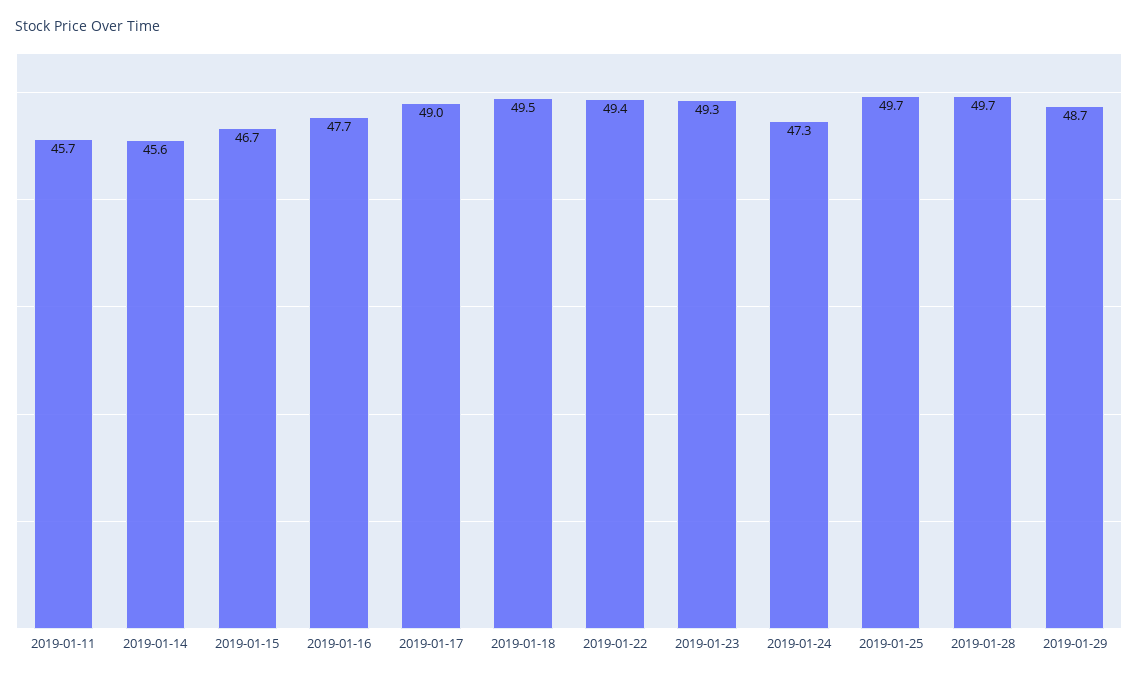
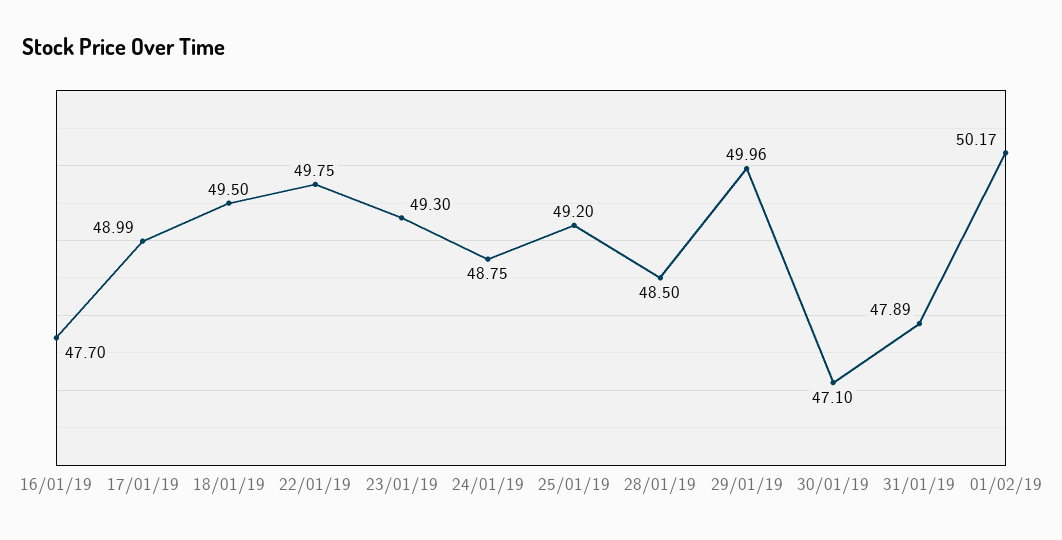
2019-01-11: 45.7 -> none
2019-01-14: 45.6 -> none
2019-01-15: 46.7 -> none
2019-01-22: 49.4 -> 49.75
2019-01-24: 47.3 -> 48.75
2019-01-25: 49.7 -> 49.2
2019-01-28: 49.7 -> 48.5
2019-01-29: 48.7 -> 49.96
30/01/19: none -> 47.1
31/01/19: none -> 47.89
01/02/19: none -> 50.17

